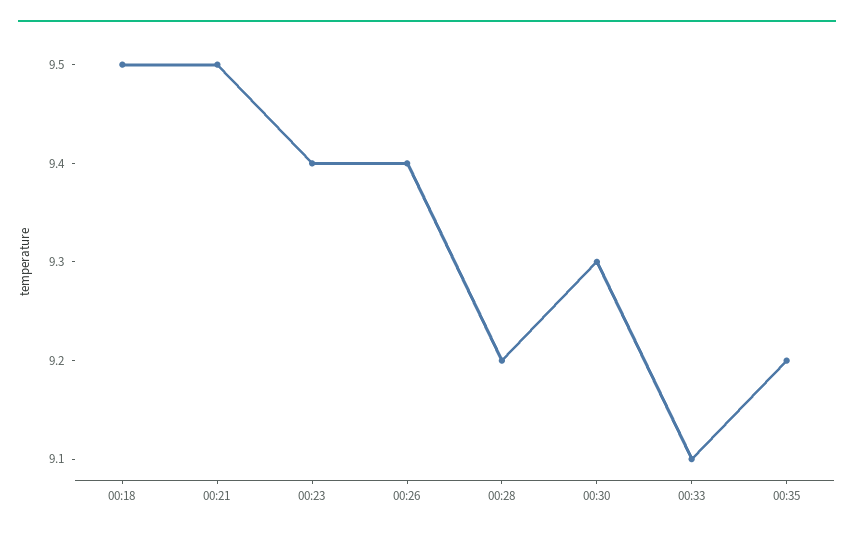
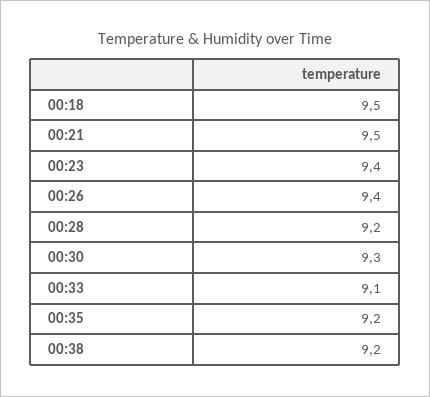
00:38: none -> 9.2

